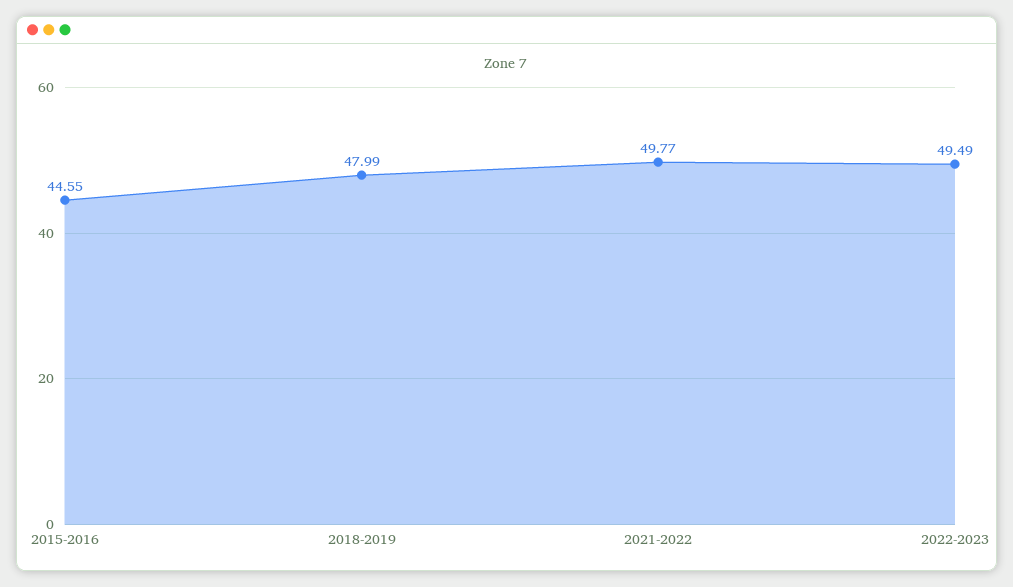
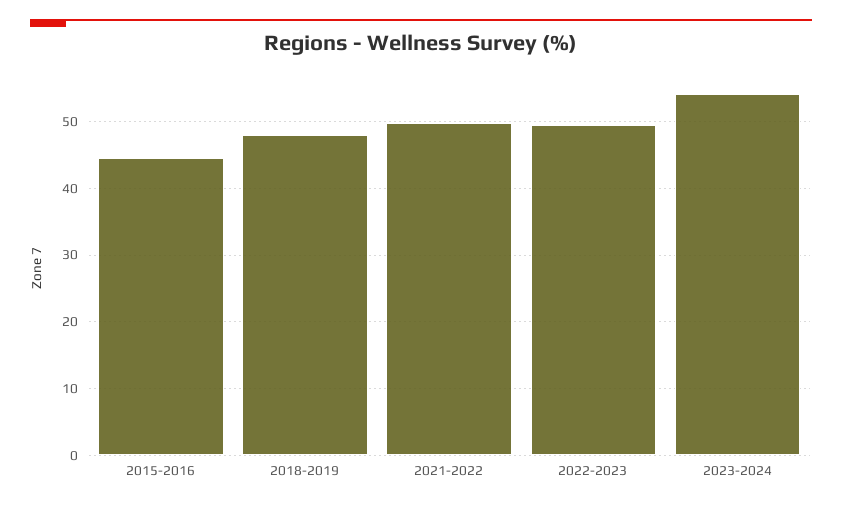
2023-2024: none -> 54

